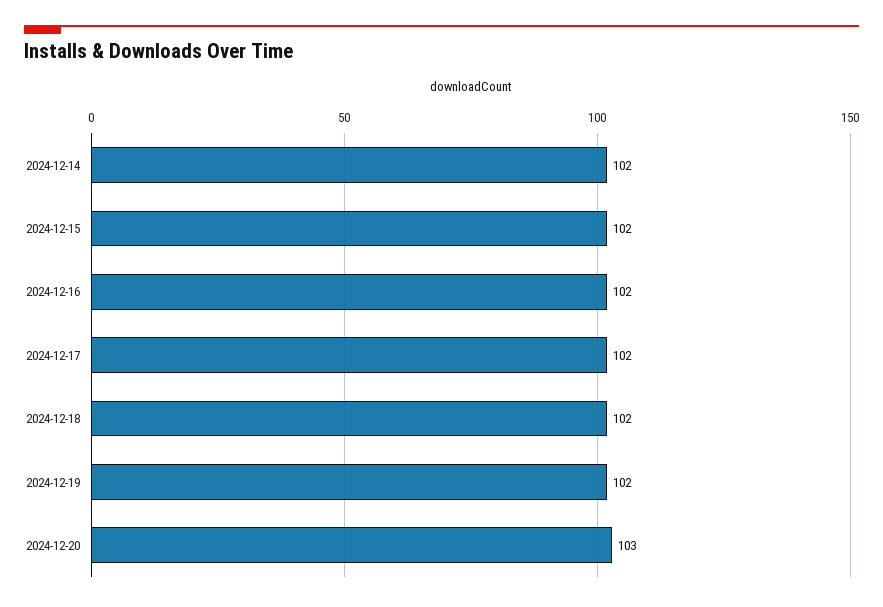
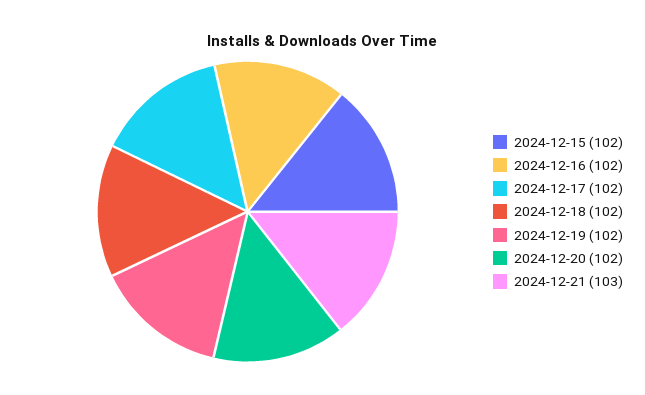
2024-12-14: 102 -> none
2024-12-20: 103 -> 102
2024-12-21: none -> 103

